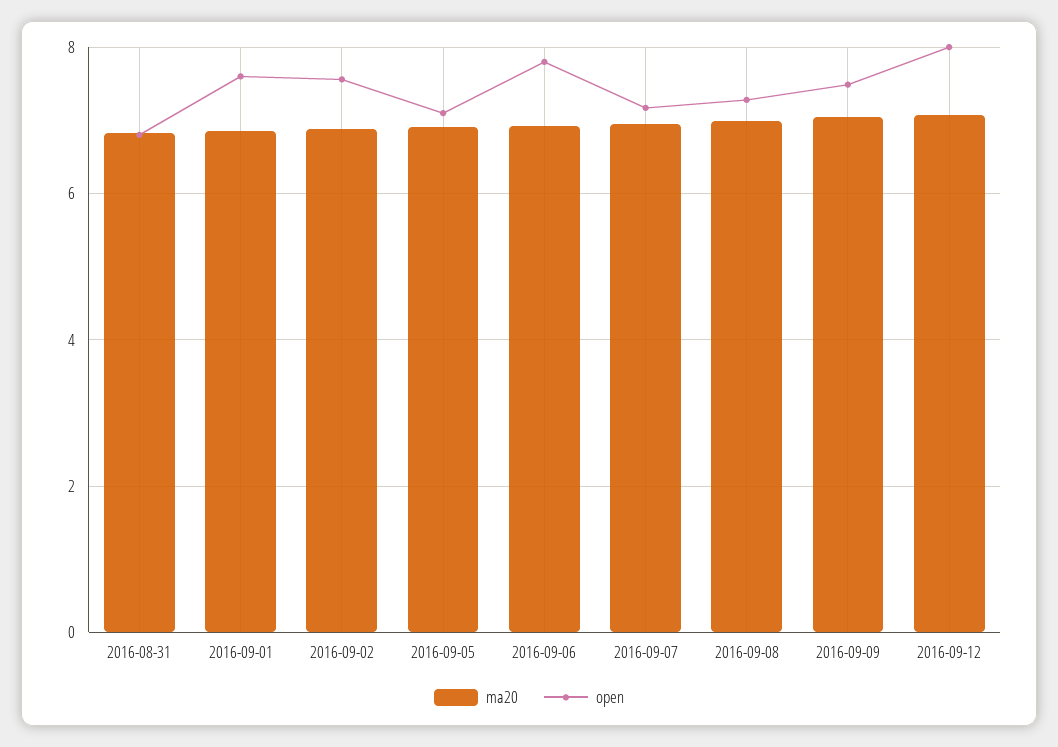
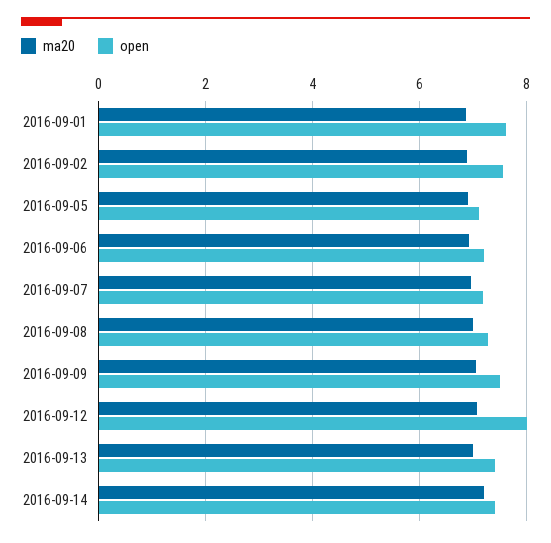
ma20, 2016-08-31: 6.8 -> none
open, 2016-08-31: 6.8 -> none
open, 2016-09-06: 7.8 -> 7.2
ma20, 2016-09-13: none -> 7
open, 2016-09-13: none -> 7.4
ma20, 2016-09-14: none -> 7.2
open, 2016-09-14: none -> 7.4

